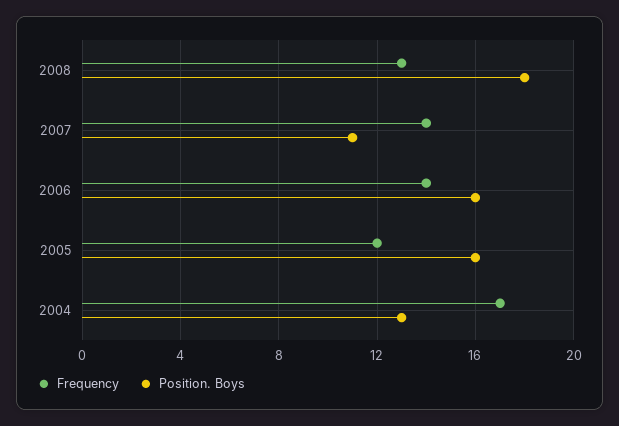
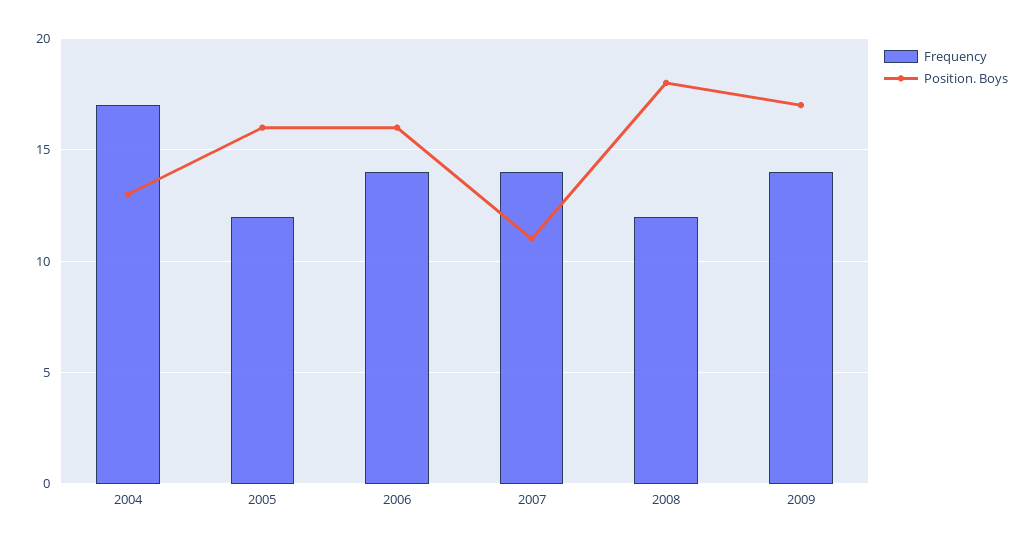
Frequency, 2008: 13 -> 12
Frequency, 2009: none -> 14
Position. Boys, 2009: none -> 17

